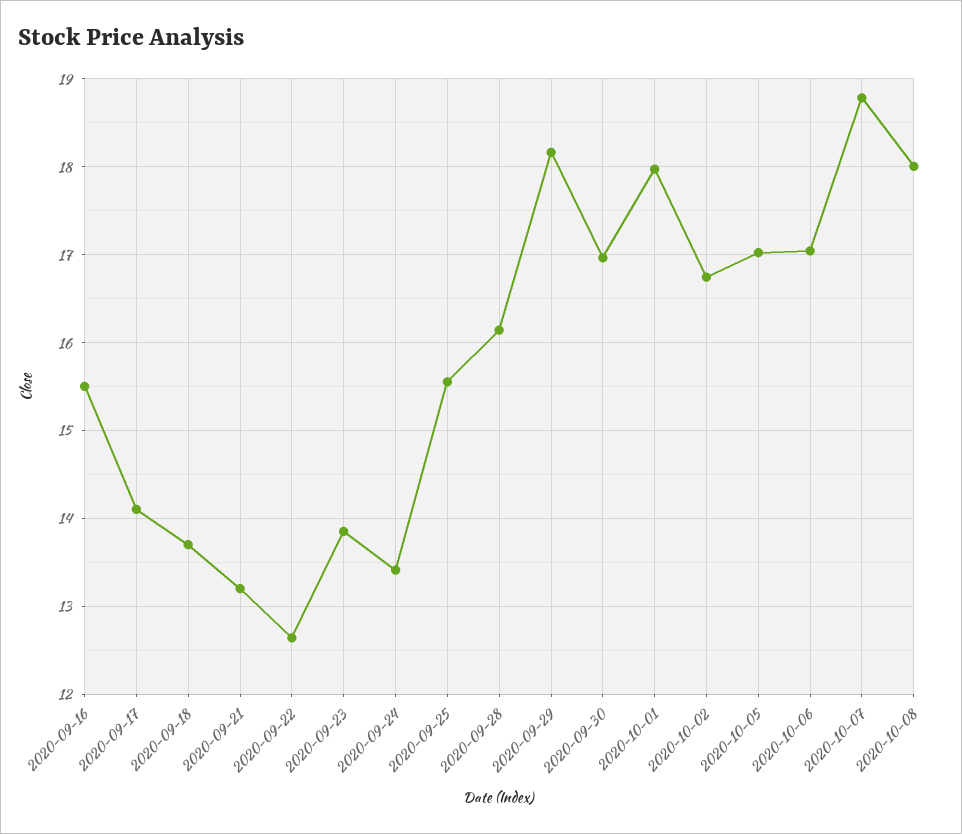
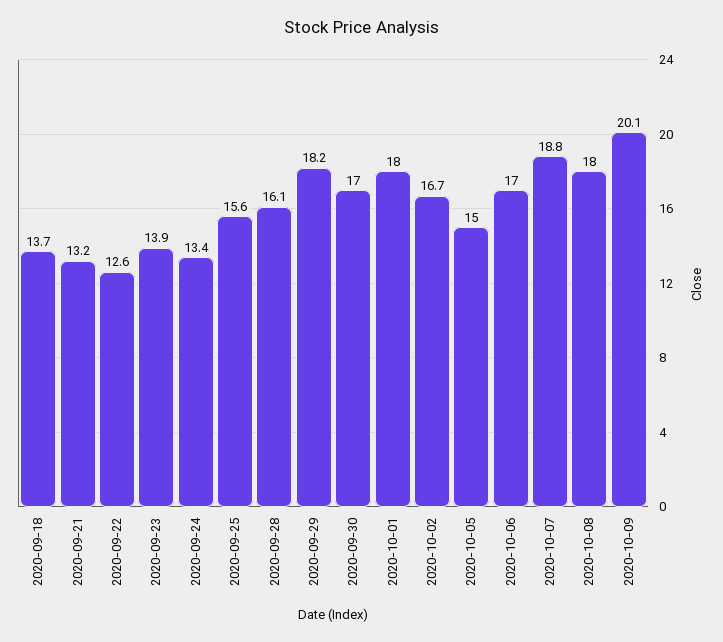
2020-09-16: 15.5 -> none
2020-09-17: 14.1 -> none
2020-10-05: 17 -> 15
2020-10-09: none -> 20.1

